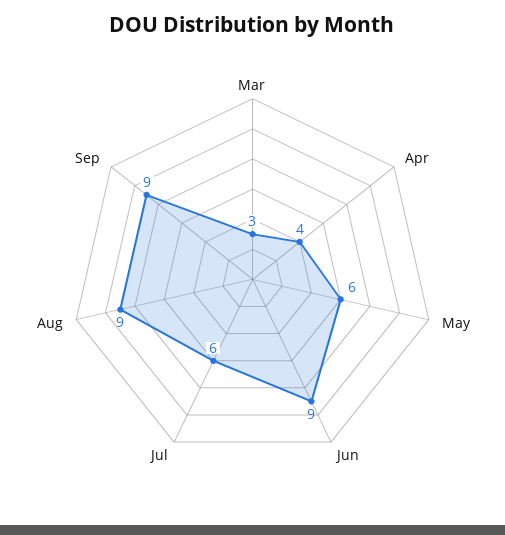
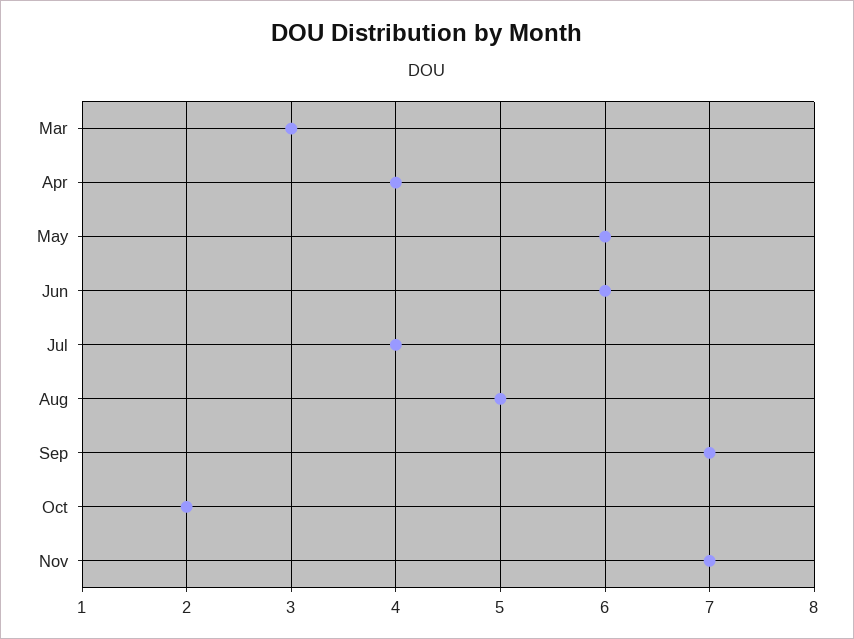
Jun: 9 -> 6
Jul: 6 -> 4
Aug: 9 -> 5
Sep: 9 -> 7
Oct: none -> 2
Nov: none -> 7

